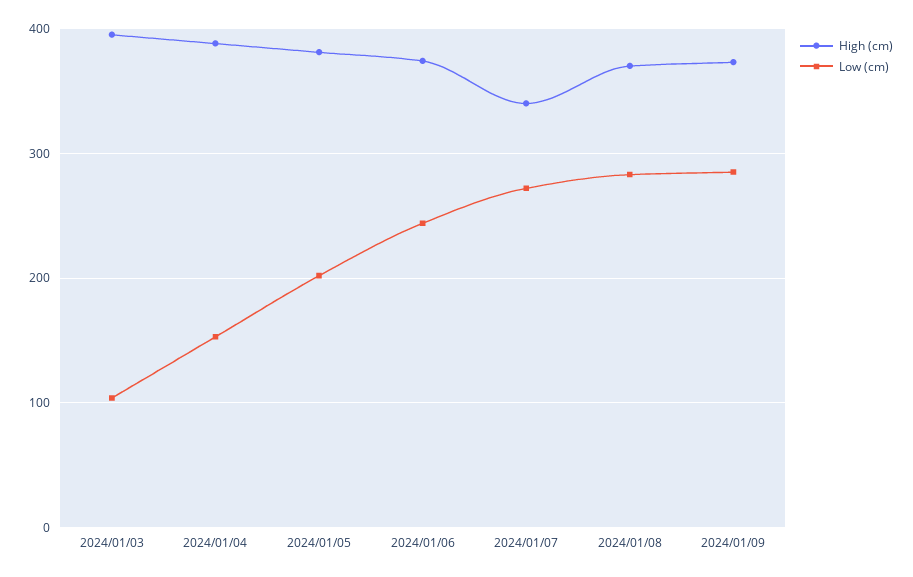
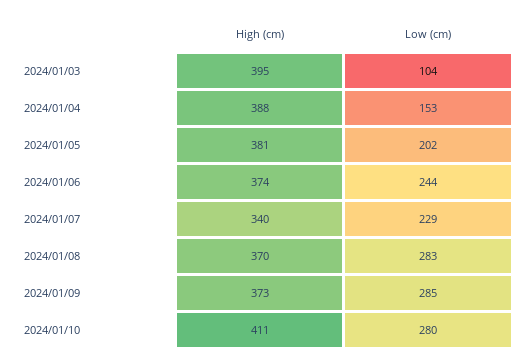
Low (cm), 2024/01/07: 270 -> 229
High (cm), 2024/01/10: none -> 411
Low (cm), 2024/01/10: none -> 280

